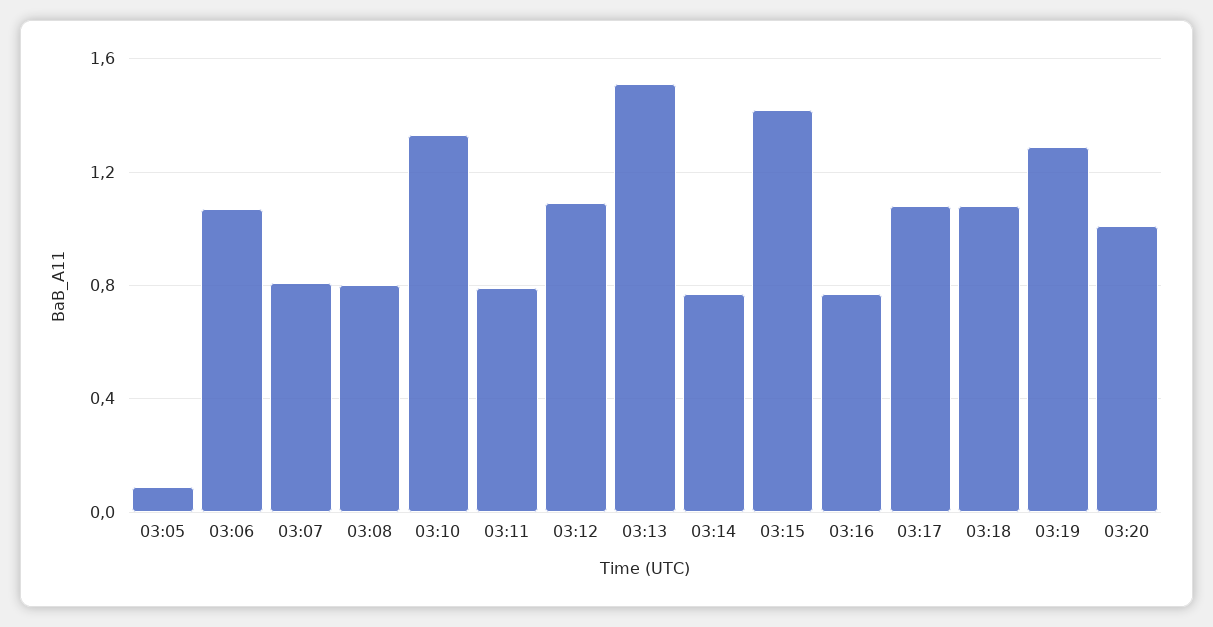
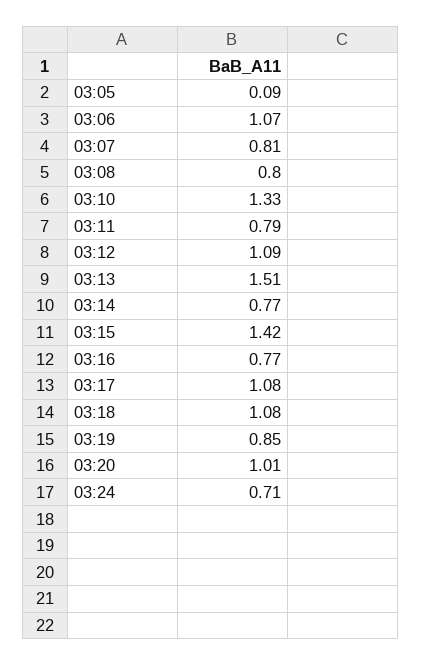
03:19: 1.3 -> 0.85
03:24: none -> 0.71

